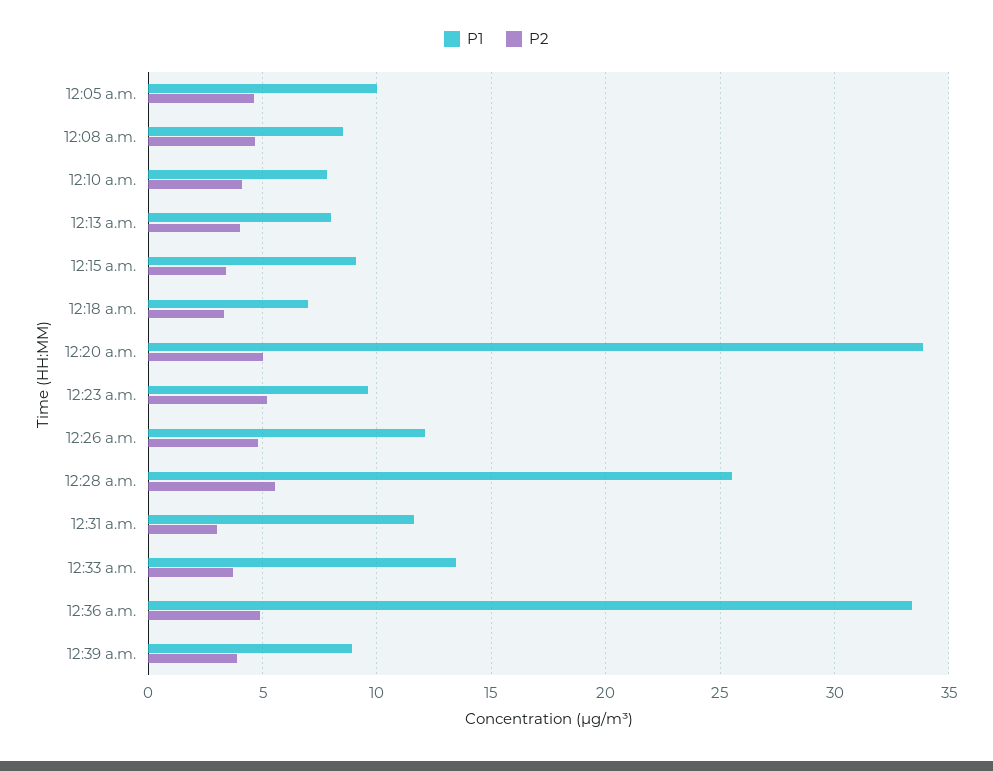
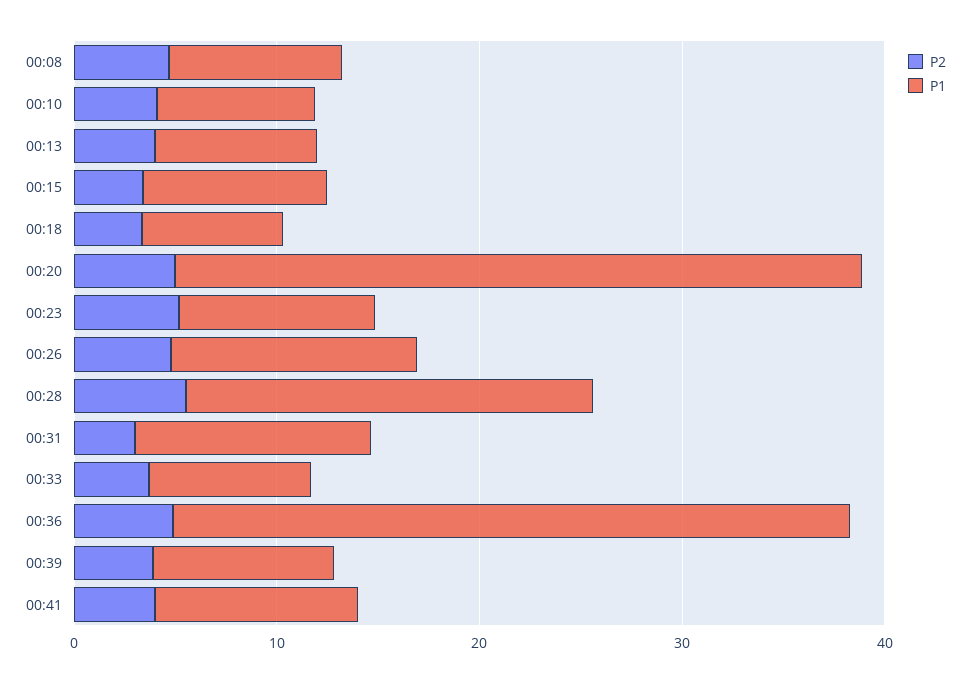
P1, 12:05 a.m.: 10 -> none
P2, 12:05 a.m.: 4.5 -> none
P1, 12:28 a.m.: 25.5 -> 20
P1, 12:33 a.m.: 13.5 -> 8
P2, 00:41: none -> 4
P1, 00:41: none -> 10

